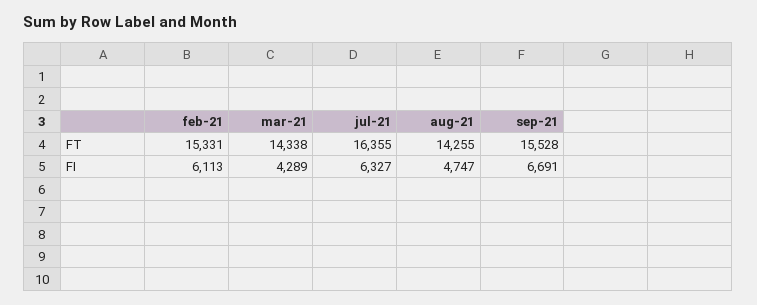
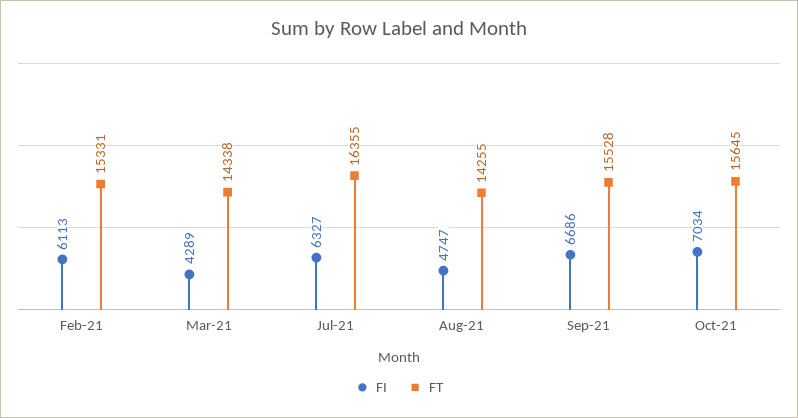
FI, sep-21: 6691 -> 6686
FI, Oct-21: none -> 7034
FT, Oct-21: none -> 15645

